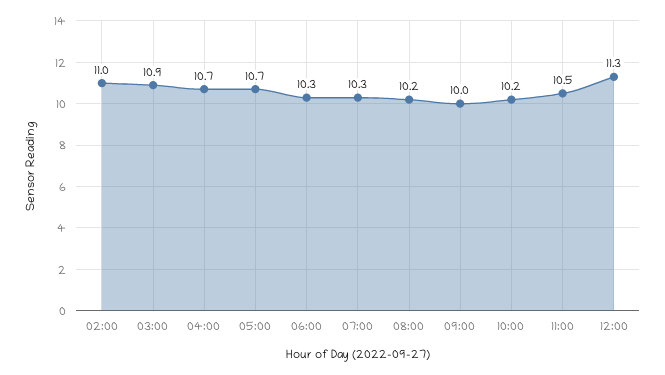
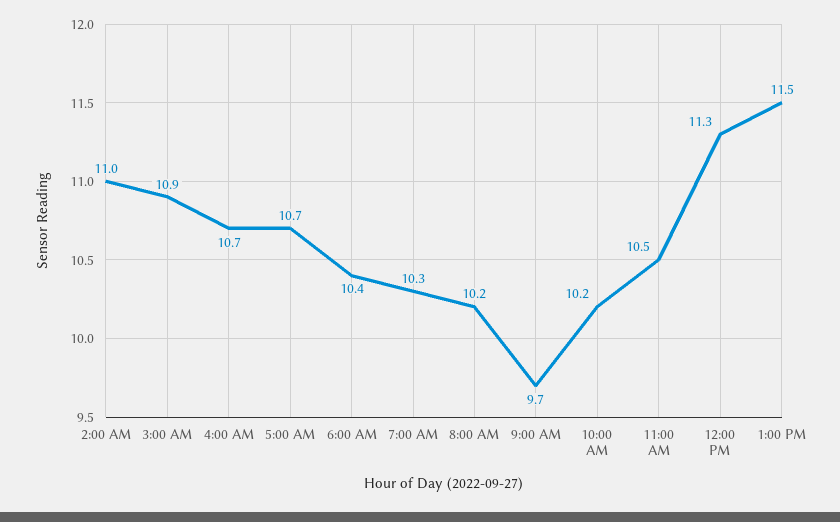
06:00: 10.3 -> 10.4
09:00: 10 -> 9.7
1:00 PM: none -> 11.5

